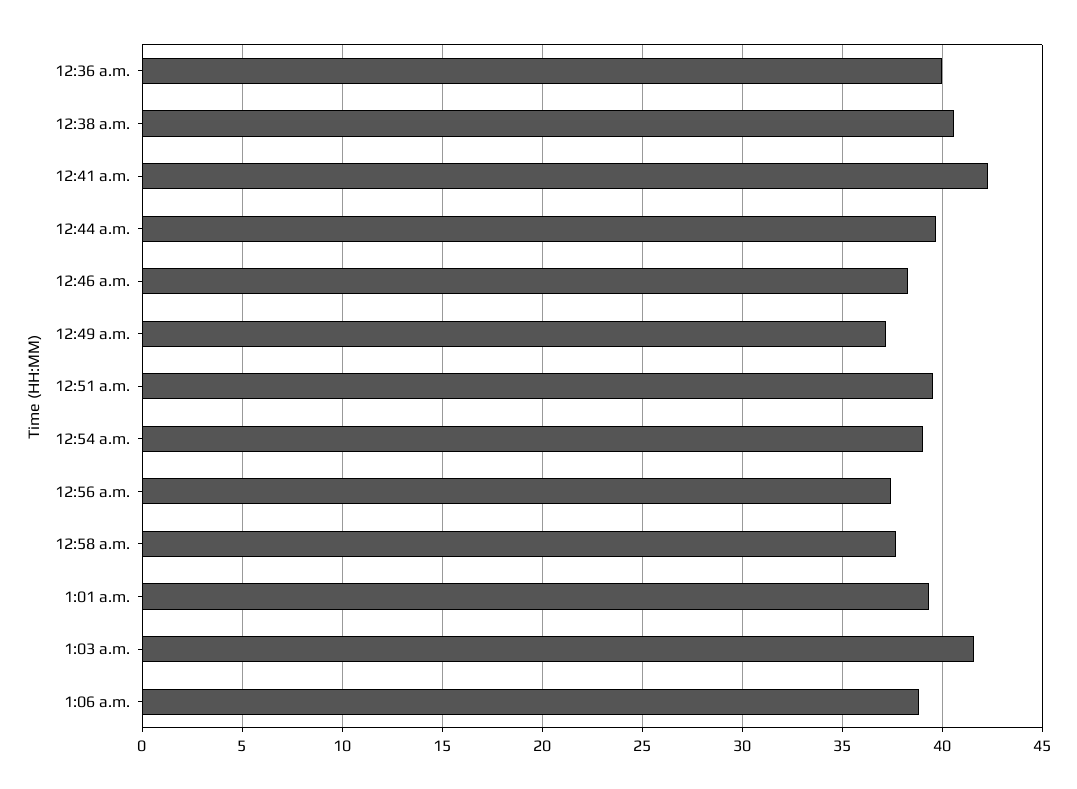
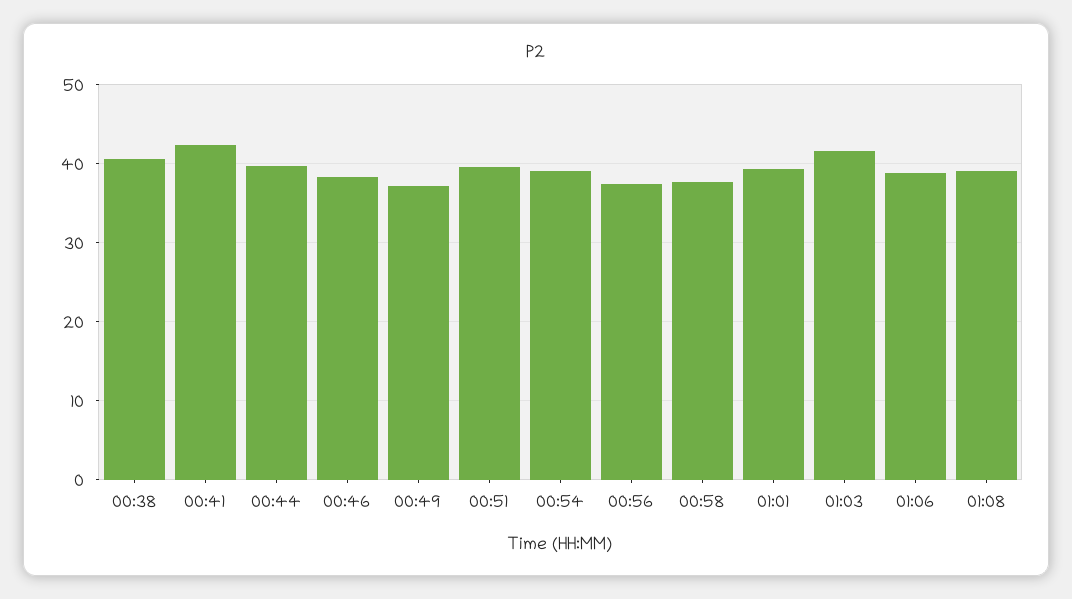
12:36 a.m.: 40 -> none
01:08: none -> 39

